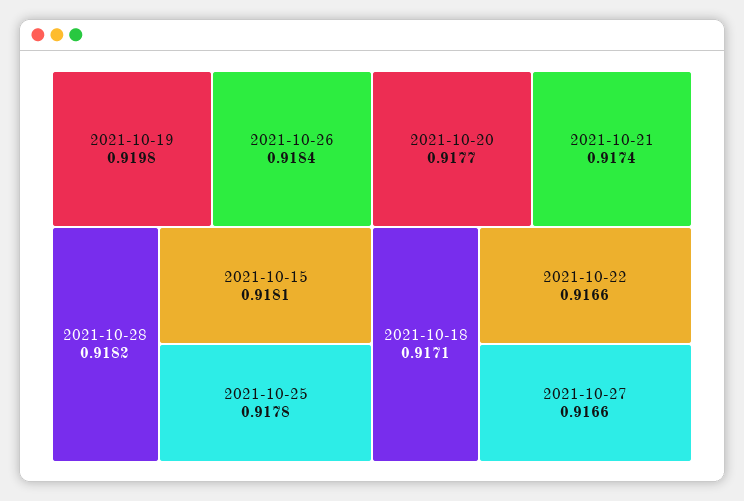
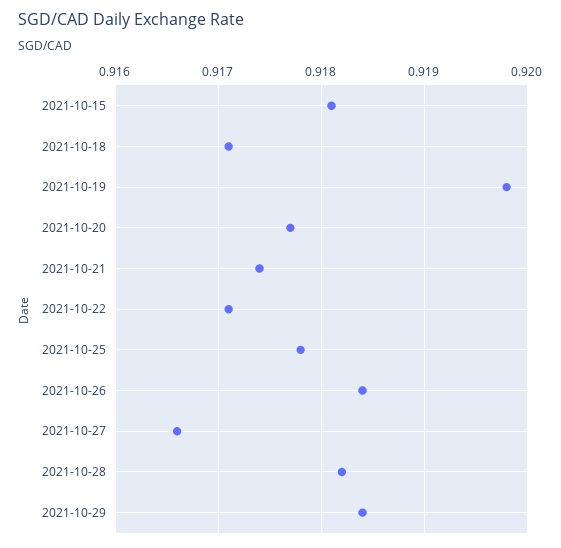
2021-10-22: 0.9166 -> 0.9171
2021-10-29: none -> 0.9184

